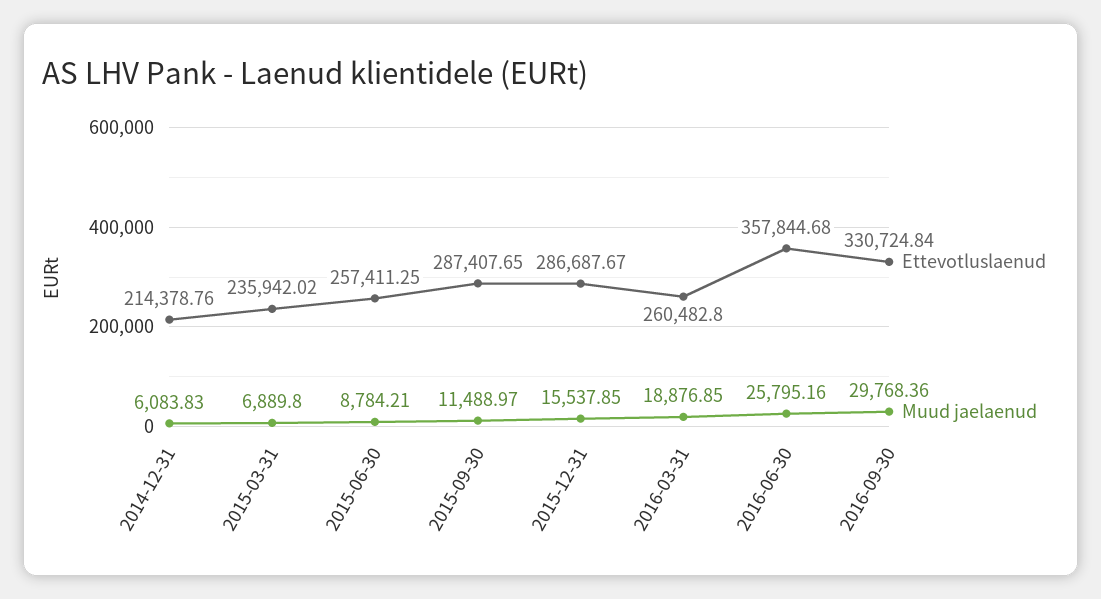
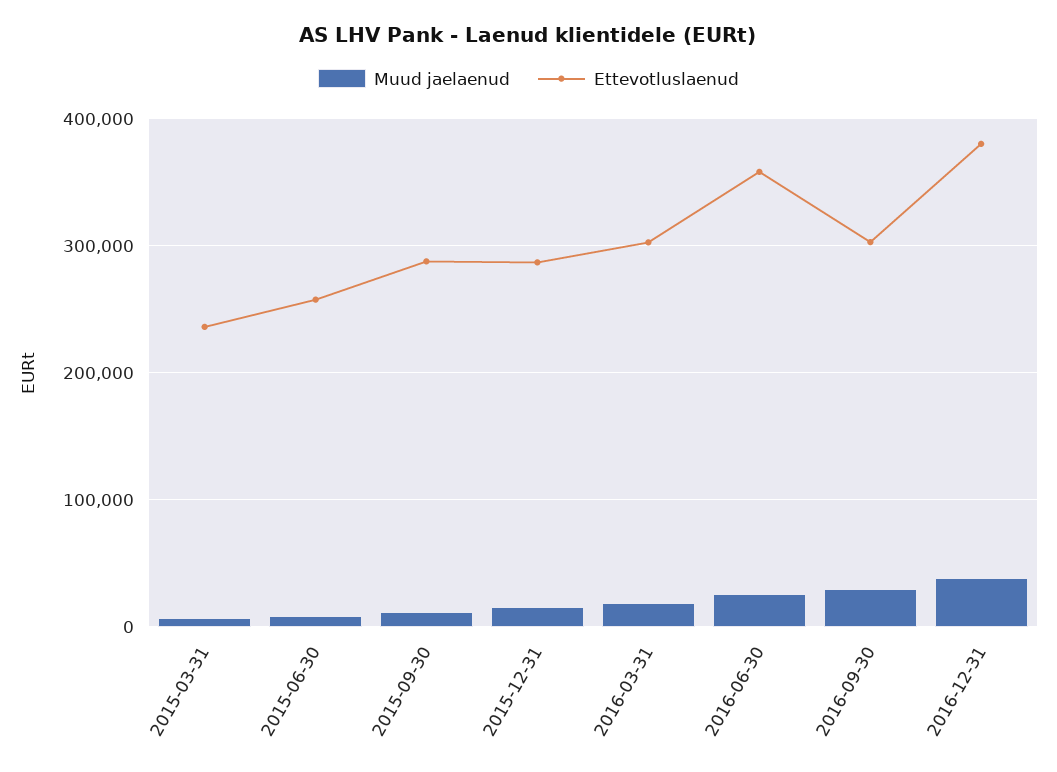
Ettevotluslaenud, 2014-12-31: 214378.76 -> none
Muud jaelaenud, 2014-12-31: 6083.83 -> none
Ettevotluslaenud, 2016-03-31: 260482.8 -> 300000
Ettevotluslaenud, 2016-09-30: 330724.84 -> 300000
Muud jaelaenud, 2016-12-31: none -> 40000
Ettevotluslaenud, 2016-12-31: none -> 380000

